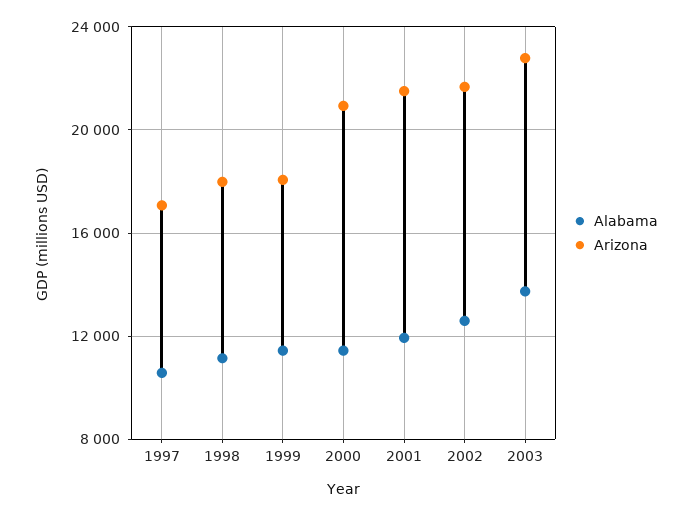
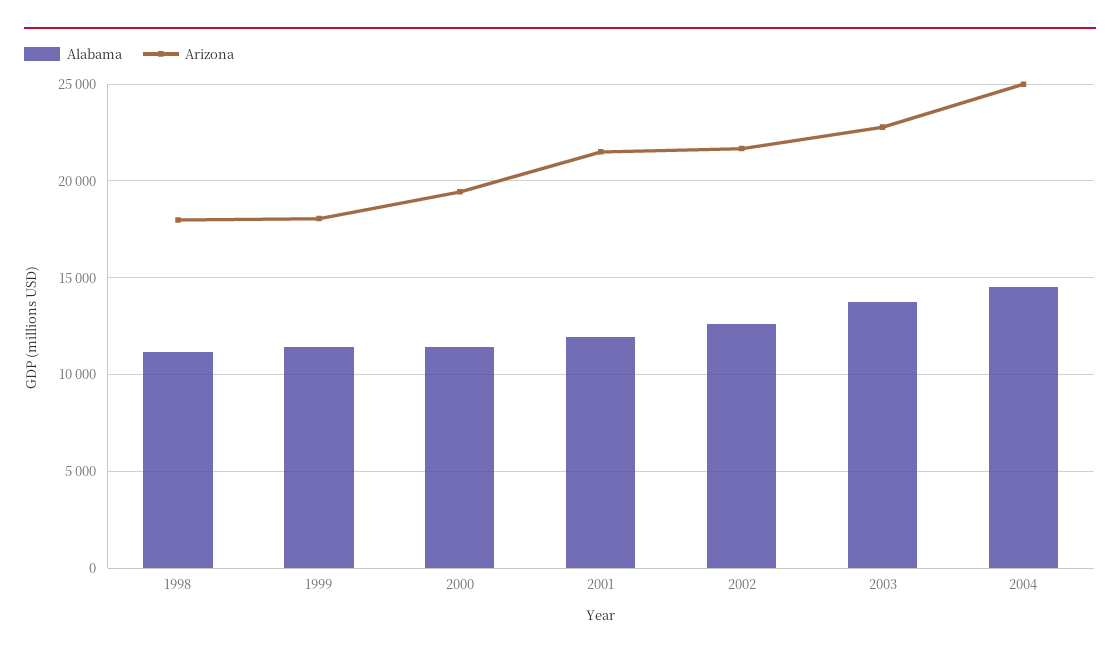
Alabama, 1997: 10500 -> none
Arizona, 1997: 17000 -> none
Arizona, 2000: 21000 -> 19500
Alabama, 2004: none -> 14500
Arizona, 2004: none -> 25000

